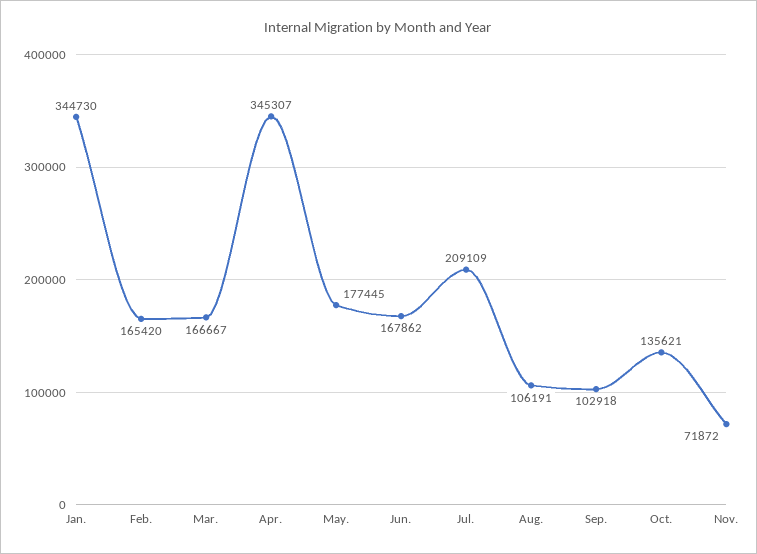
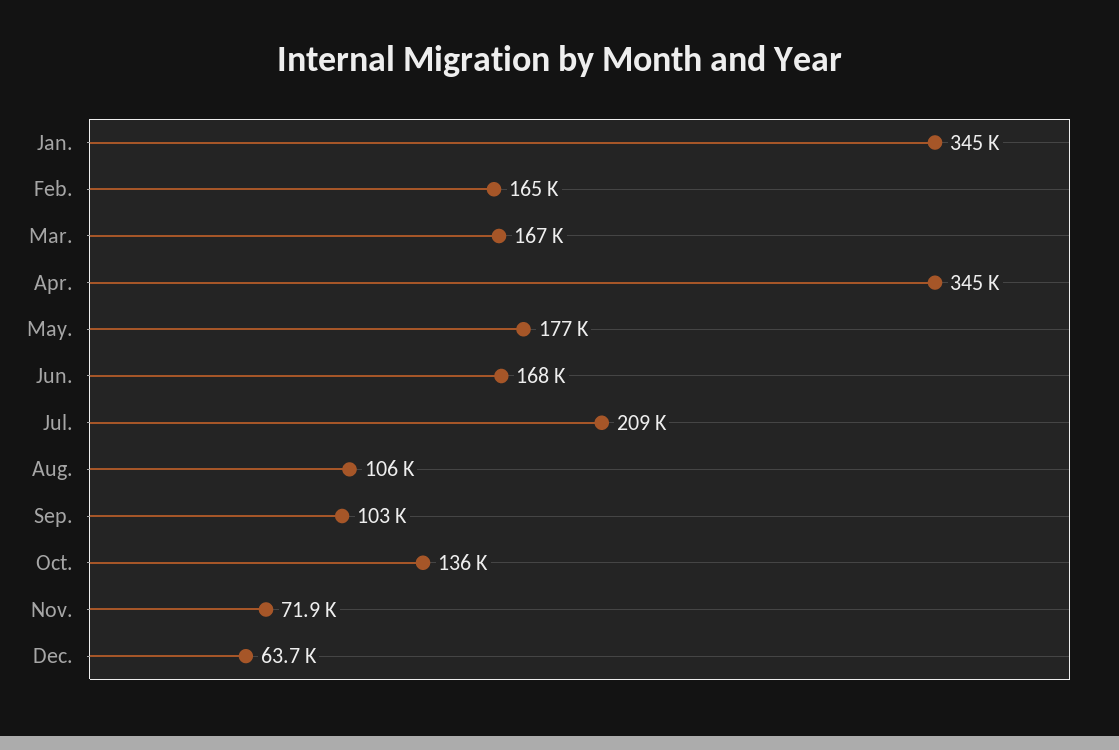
Dec.: none -> 63700

